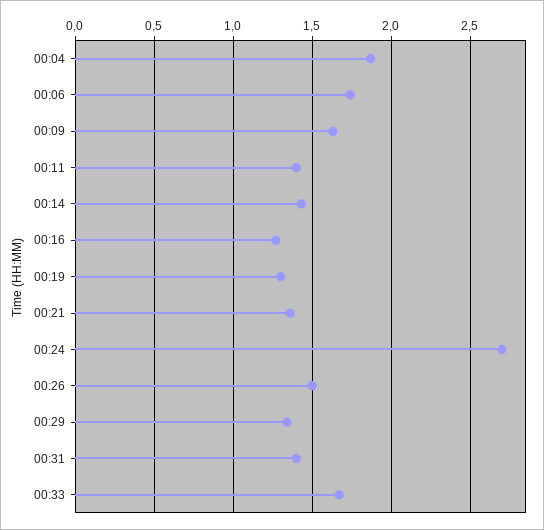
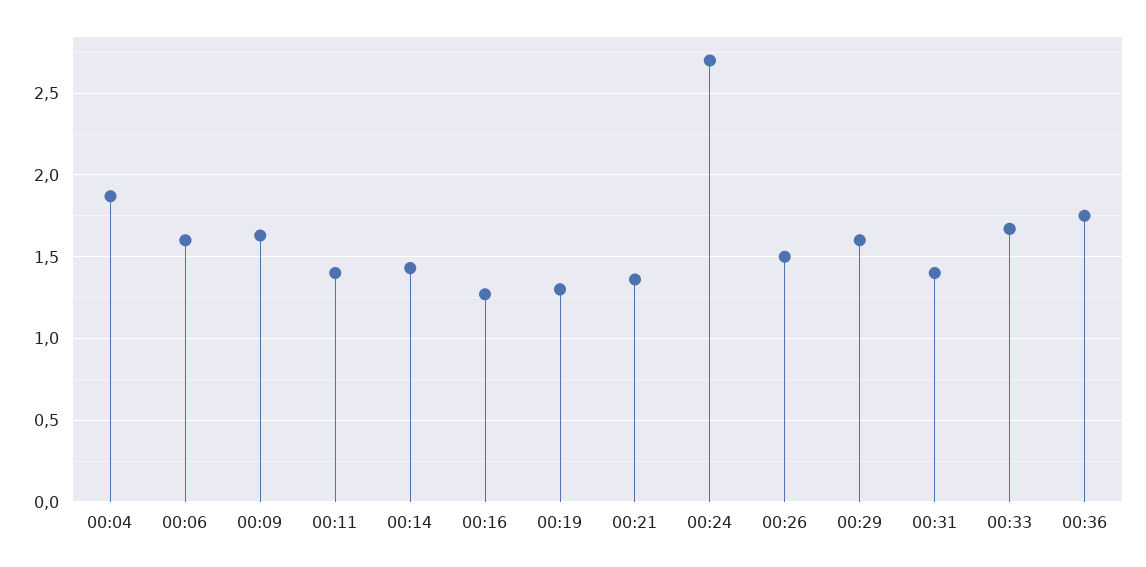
00:06: 1.75 -> 1.6
00:29: 1.35 -> 1.6
00:36: none -> 1.75

